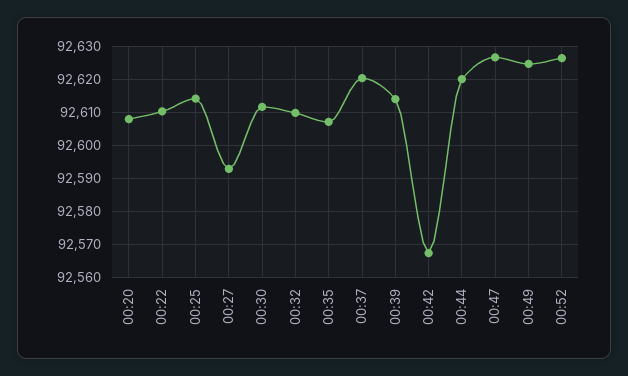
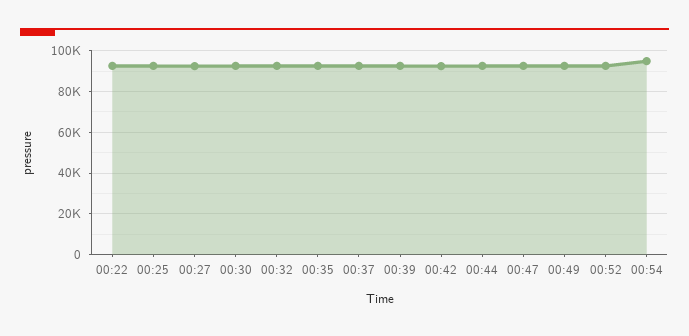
00:20: 92608 -> none
00:54: none -> 95000

